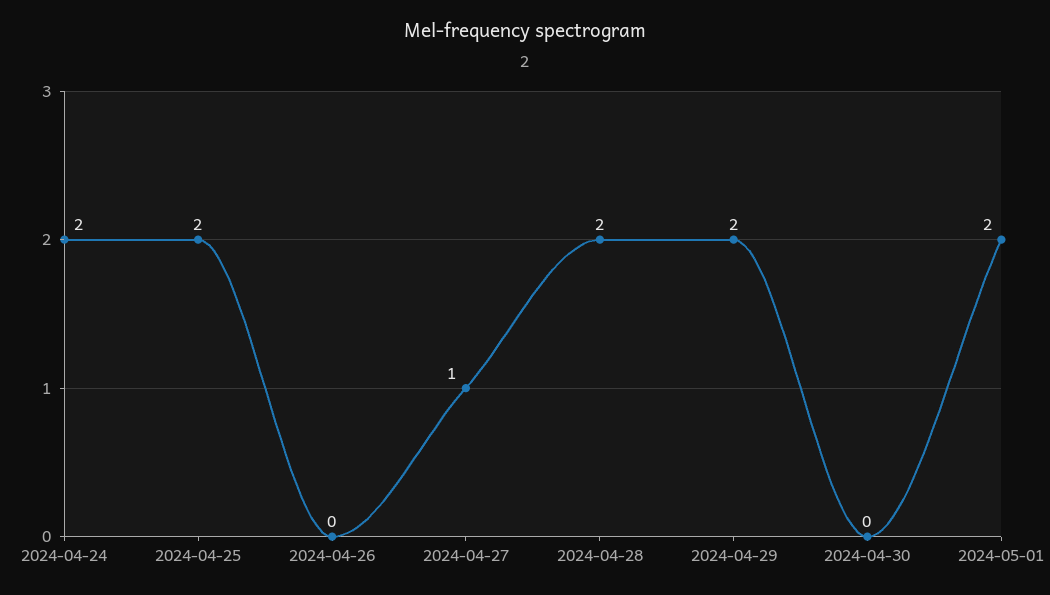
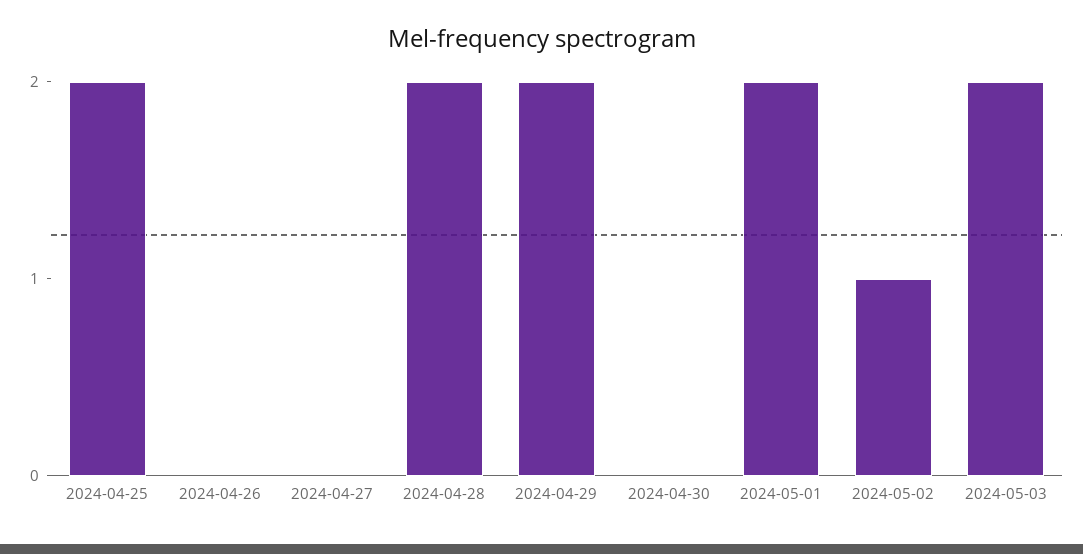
2024-04-24: 2 -> none
2024-04-27: 1 -> 0
2024-05-02: none -> 1
2024-05-03: none -> 2

